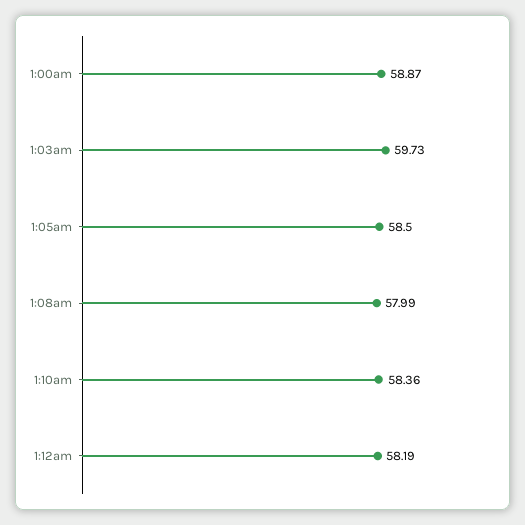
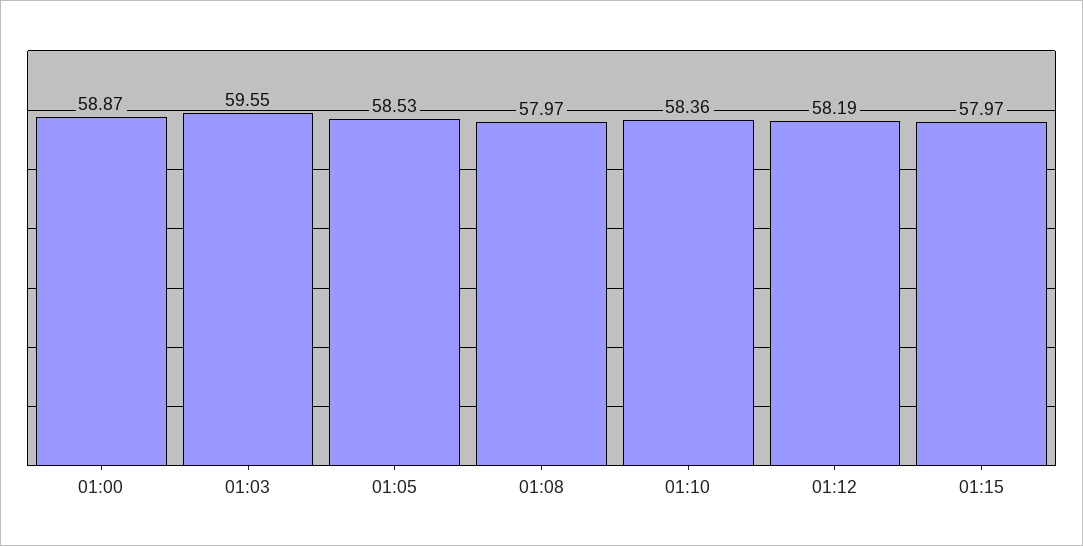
1:03am: 59.73 -> 59.55
1:05am: 58.5 -> 58.53
1:08am: 57.99 -> 57.97
01:15: none -> 57.97

